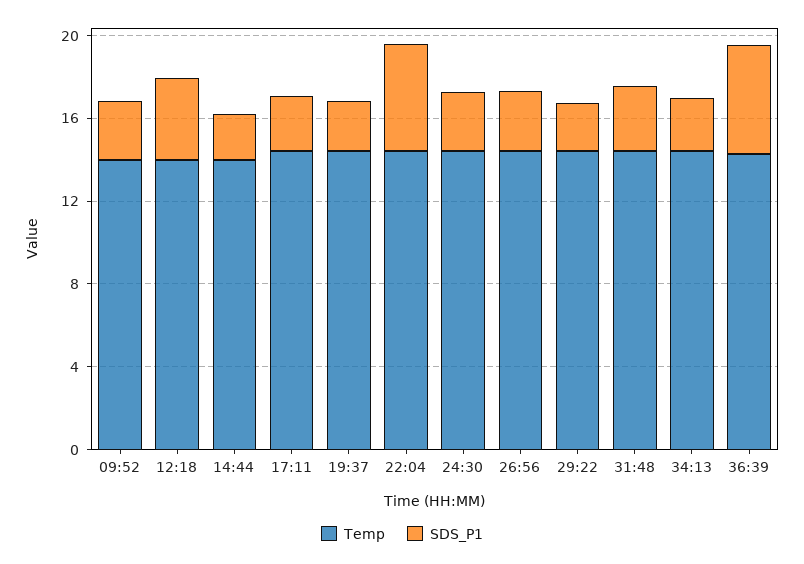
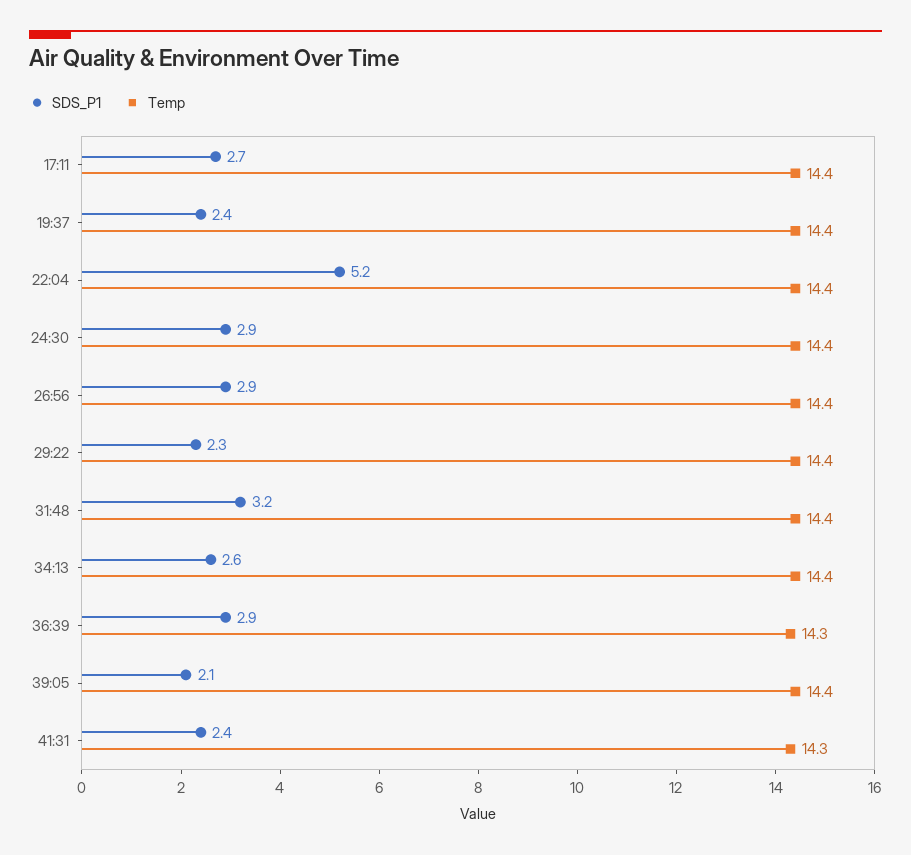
Temp, 09:52: 14 -> none
SDS_P1, 09:52: 3 -> none
Temp, 12:18: 14 -> none
SDS_P1, 12:18: 4 -> none
Temp, 14:44: 14 -> none
SDS_P1, 14:44: 2 -> none
SDS_P1, 36:39: 5 -> 2.9
SDS_P1, 39:05: none -> 2.1
Temp, 39:05: none -> 14.4
SDS_P1, 41:31: none -> 2.4
Temp, 41:31: none -> 14.3

